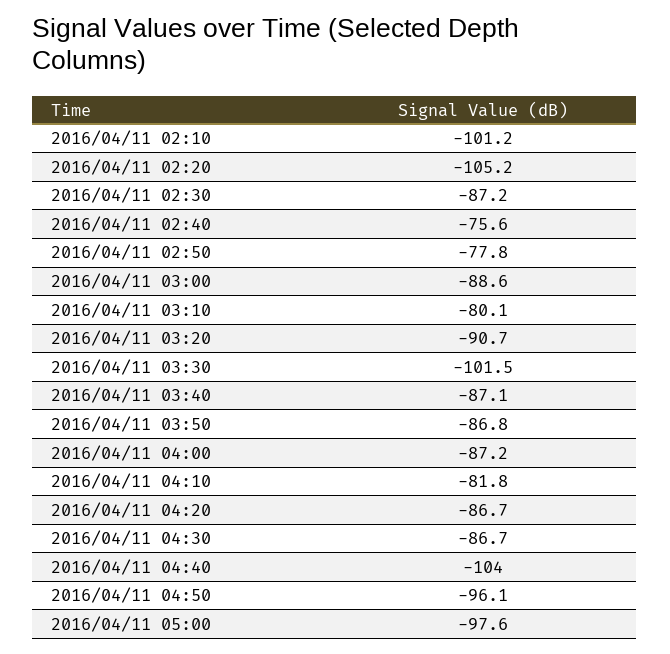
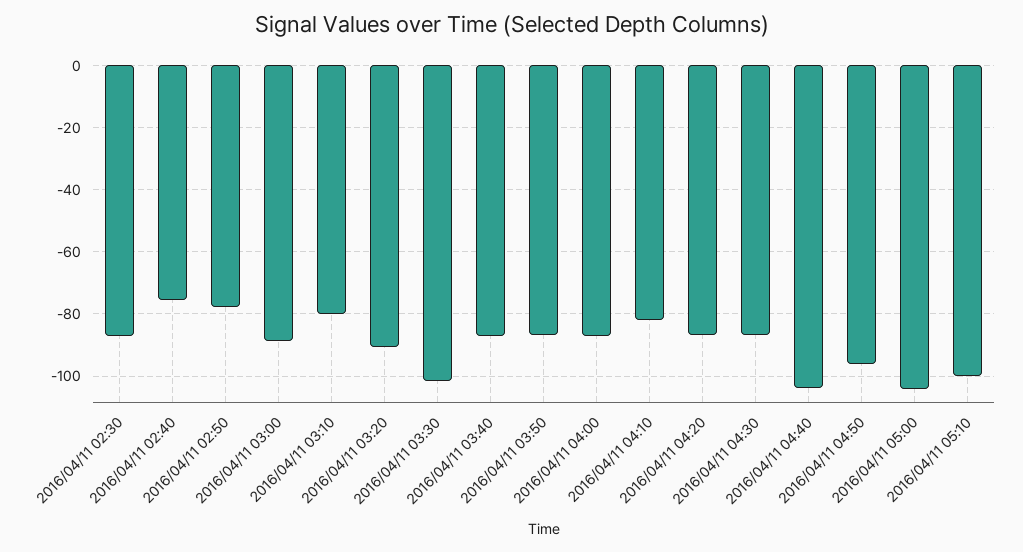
2016/04/11 02:10: -101.2 -> none
2016/04/11 02:20: -105.2 -> none
2016/04/11 05:00: -97.6 -> -104
2016/04/11 05:10: none -> -100

